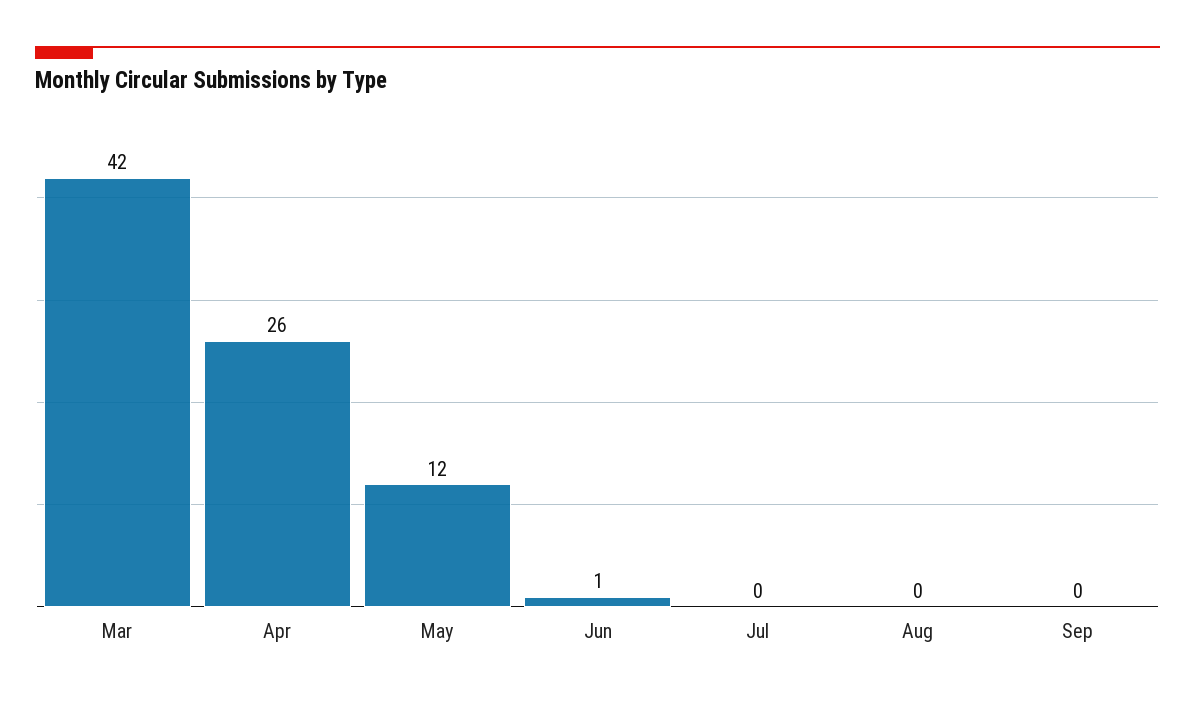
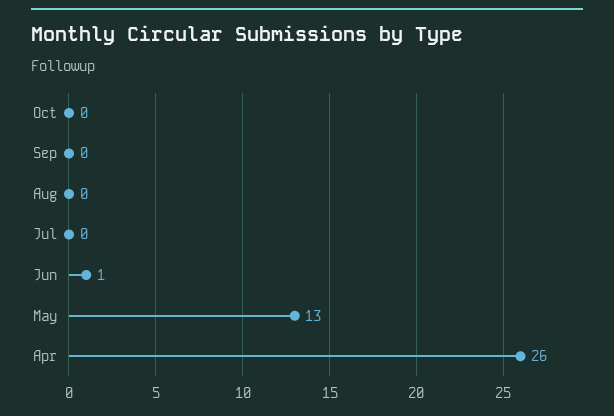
Mar: 42 -> none
May: 12 -> 13
Oct: none -> 0

